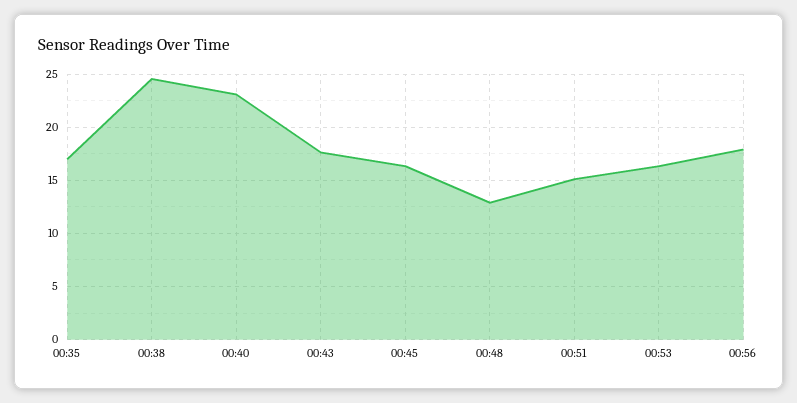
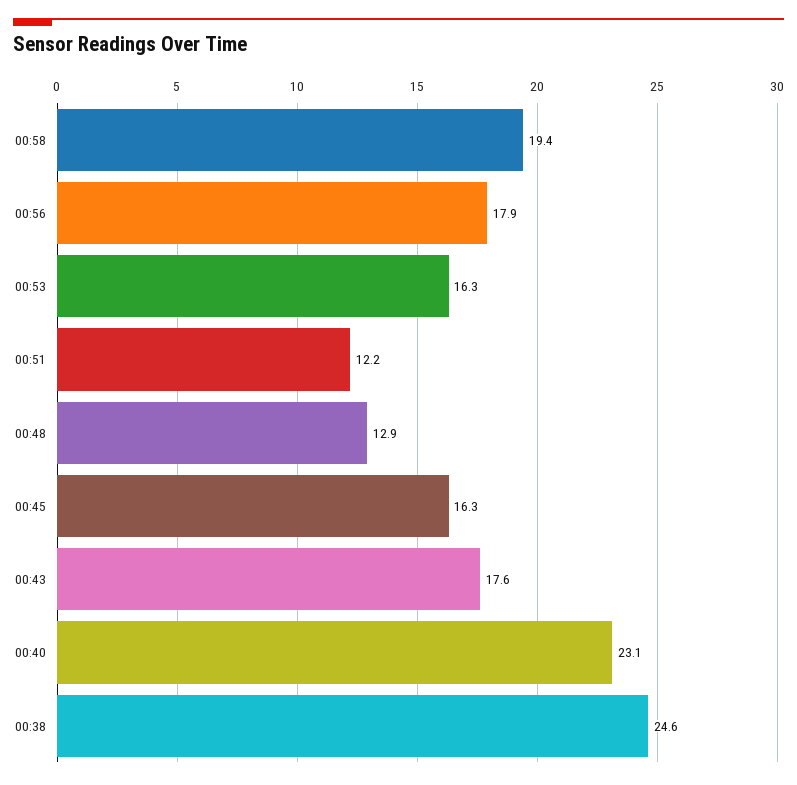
00:35: 17 -> none
00:51: 15 -> 12.2
00:58: none -> 19.4

